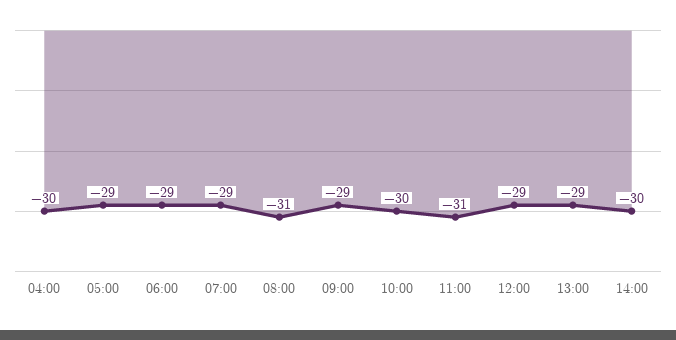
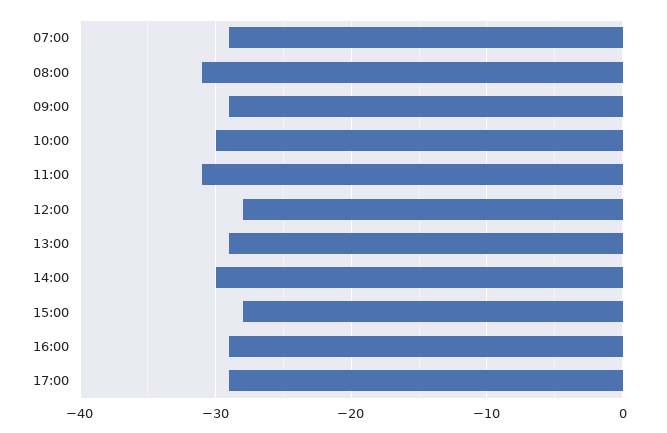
04:00: -30 -> none
05:00: -29 -> none
06:00: -29 -> none
12:00: -29 -> -28
15:00: none -> -28
16:00: none -> -29
17:00: none -> -29

